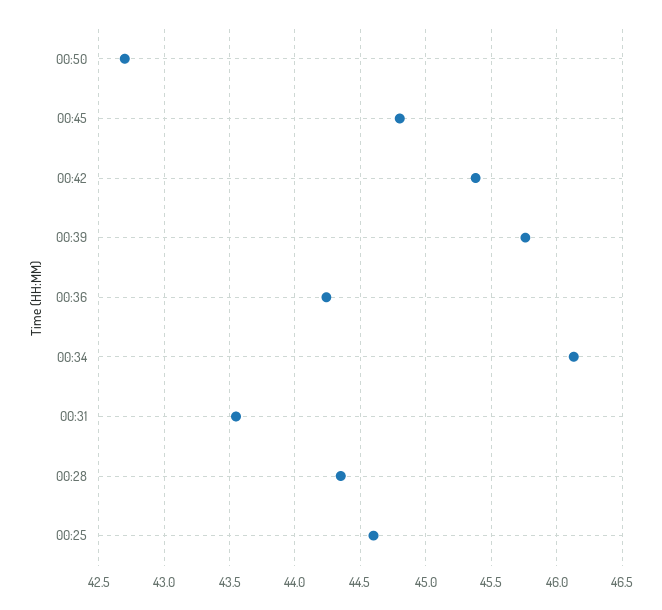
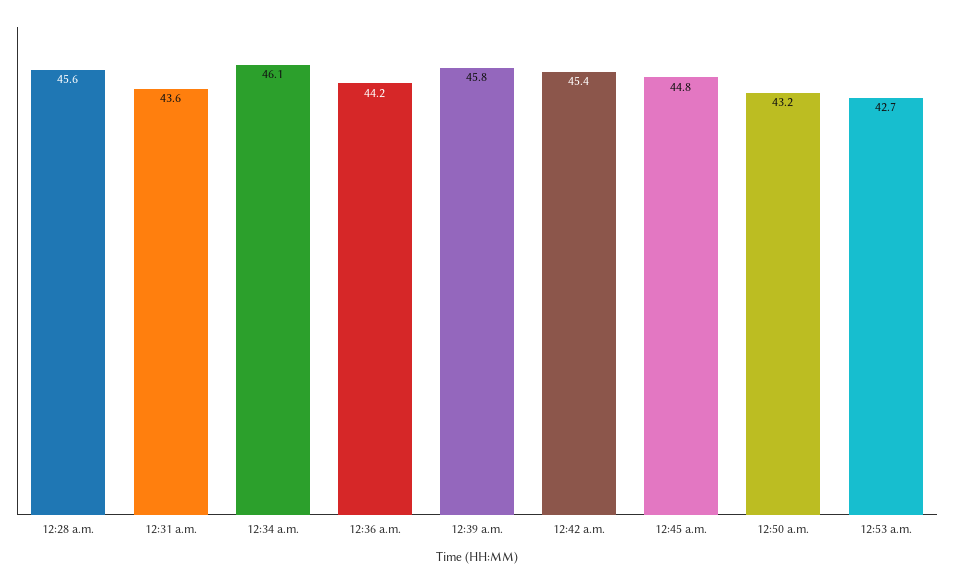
00:50: 42.7 -> 43.2
00:28: 44.35 -> 45.6
00:25: 44.6 -> none
12:53 a.m.: none -> 42.7

